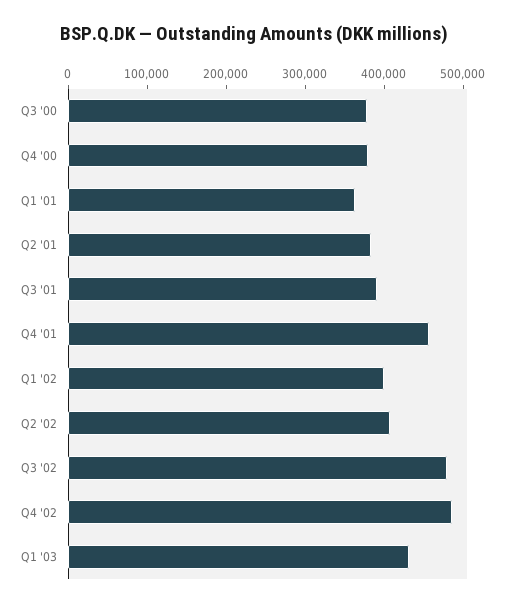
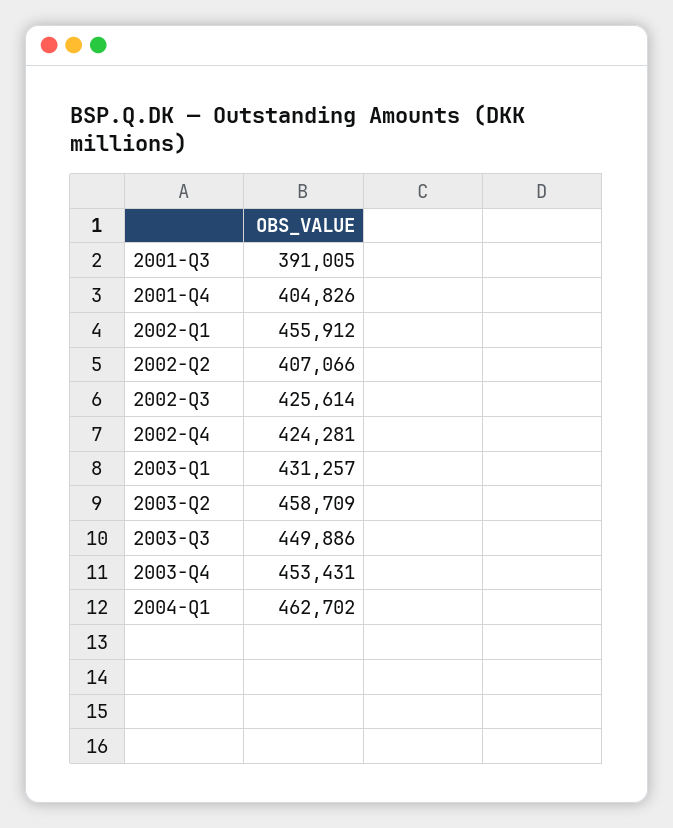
Q3 '00: 380000 -> none
Q4 '00: 380000 -> none
Q1 '01: 360000 -> none
Q2 '01: 380000 -> none
Q4 '01: 460000 -> 404826
Q1 '02: 400000 -> 455912
Q3 '02: 480000 -> 425614
Q4 '02: 480000 -> 424281
2003-Q2: none -> 458709
2003-Q3: none -> 449886
2003-Q4: none -> 453431
2004-Q1: none -> 462702

